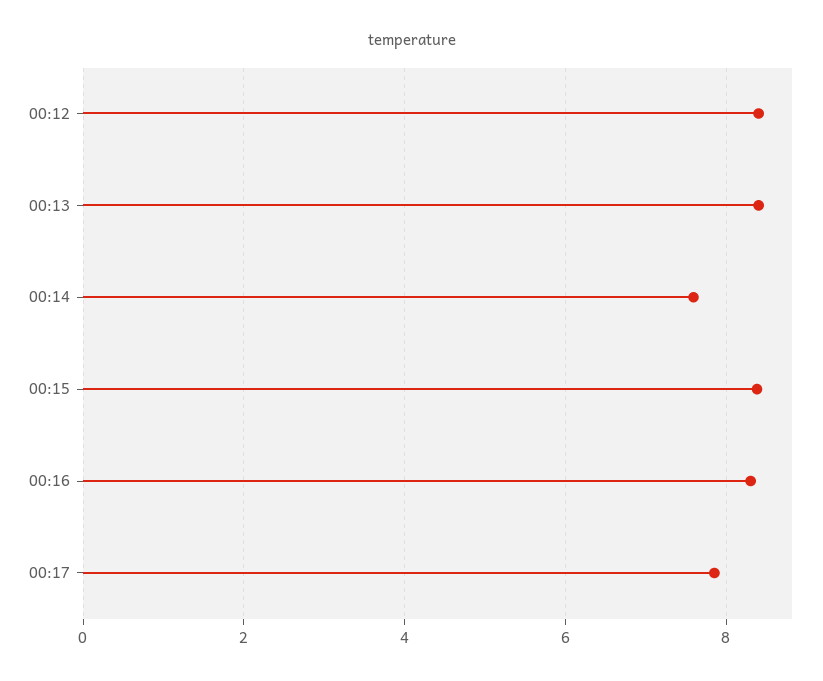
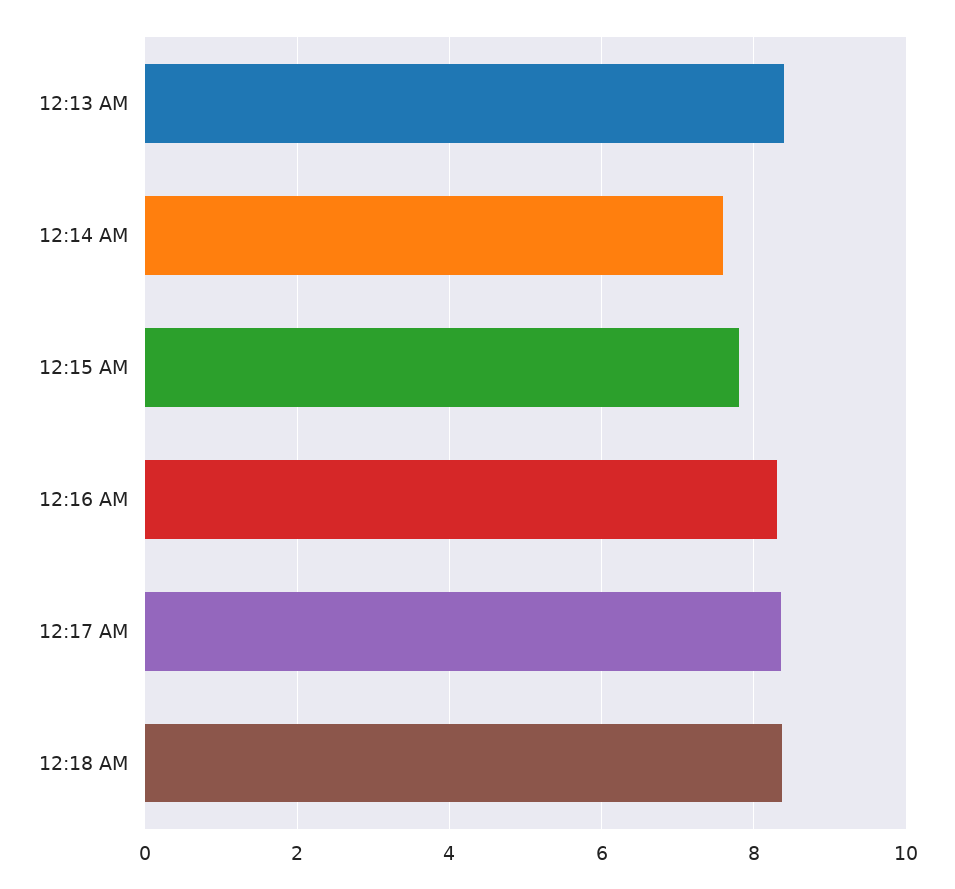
00:12: 8.4 -> none
00:15: 8.4 -> 7.8
00:17: 7.8 -> 8.4
12:18 AM: none -> 8.4

